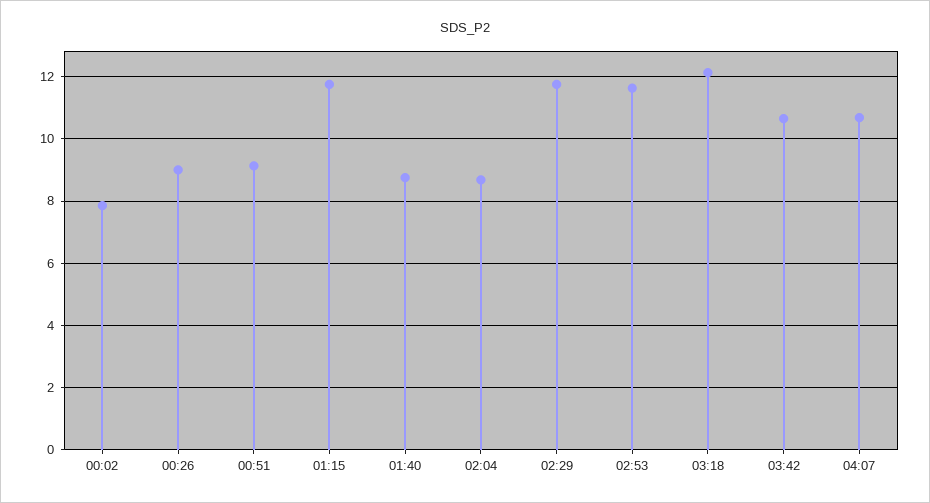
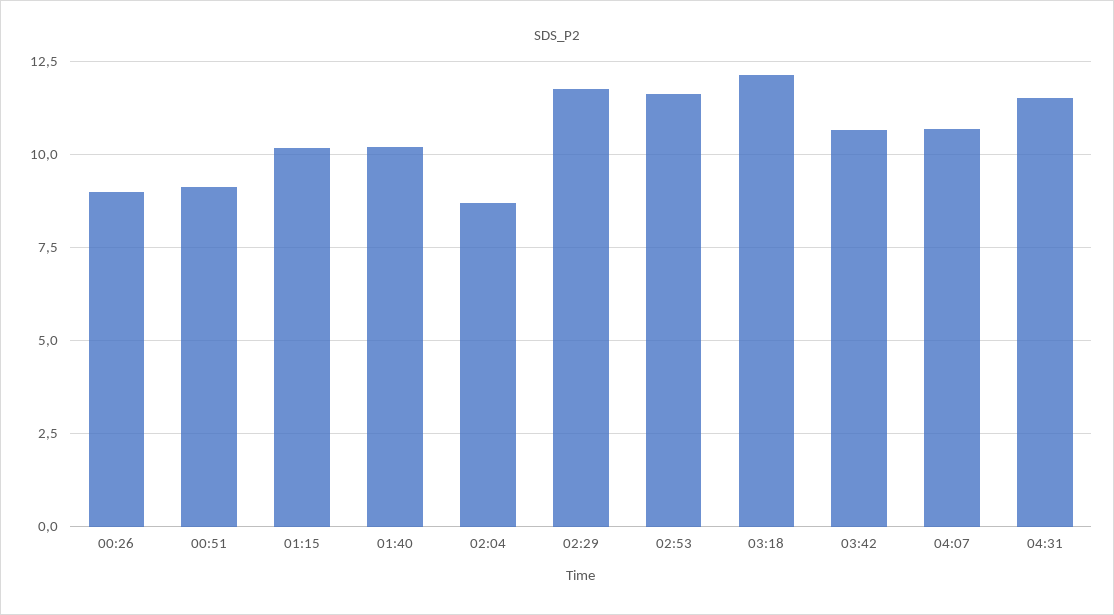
00:02: 7.8 -> none
01:15: 11.8 -> 10.25
01:40: 8.8 -> 10.25
04:31: none -> 11.5

